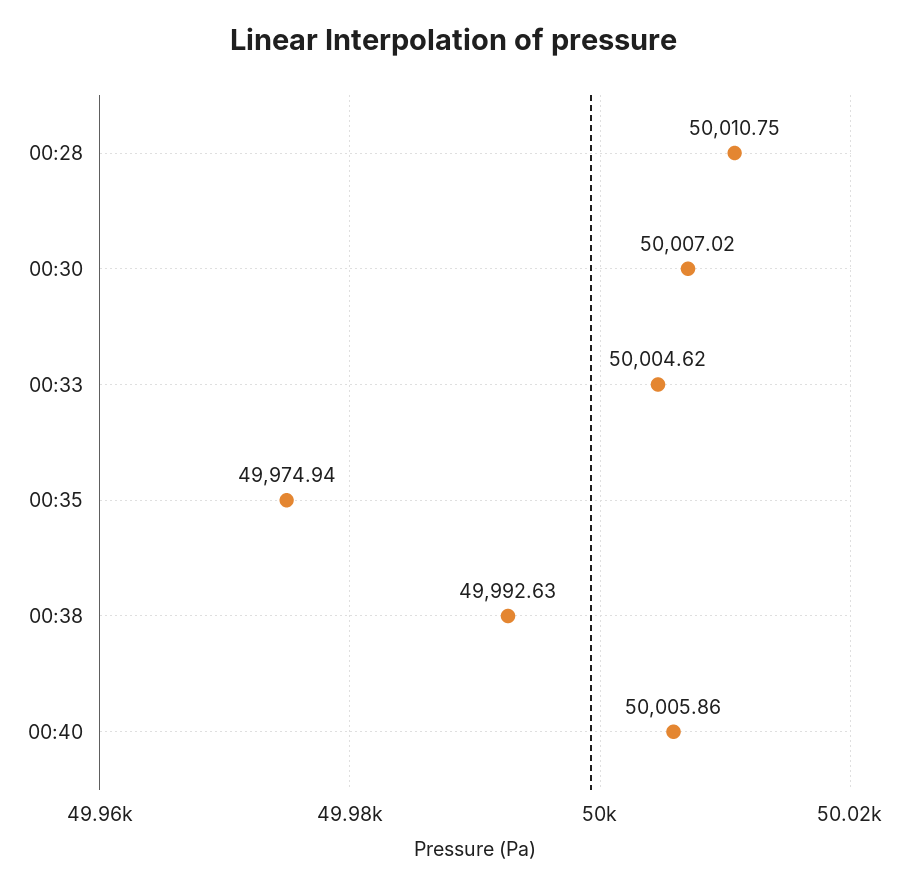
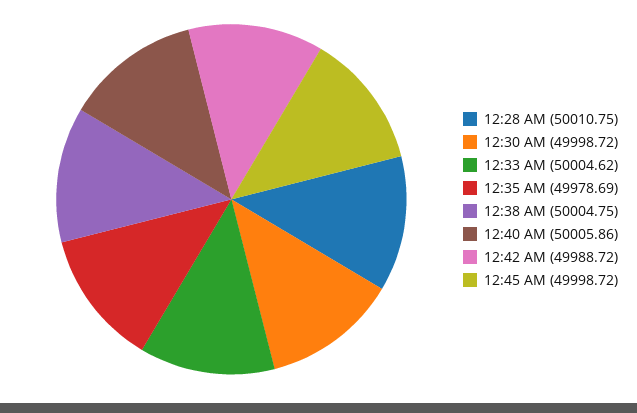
00:30: 50007.02 -> 49998.72
00:35: 49974.94 -> 49978.69
00:38: 49992.63 -> 50004.75
12:42 AM: none -> 49988.72
12:45 AM: none -> 49998.72

